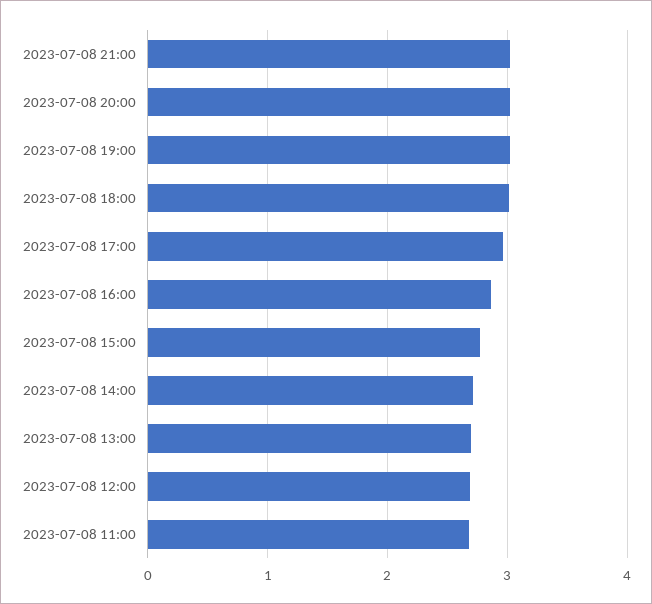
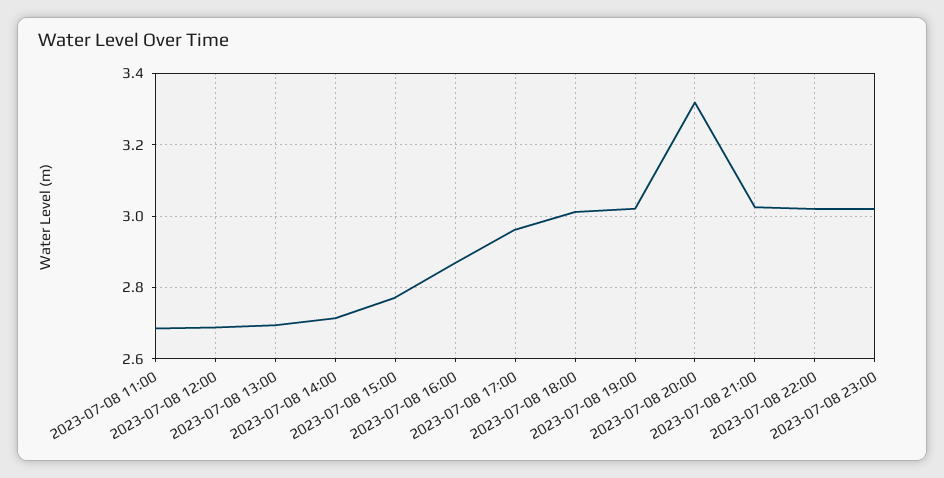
2023-07-08 20:00: 3 -> 3.32
2023-07-08 22:00: none -> 3.02
2023-07-08 23:00: none -> 3.02

